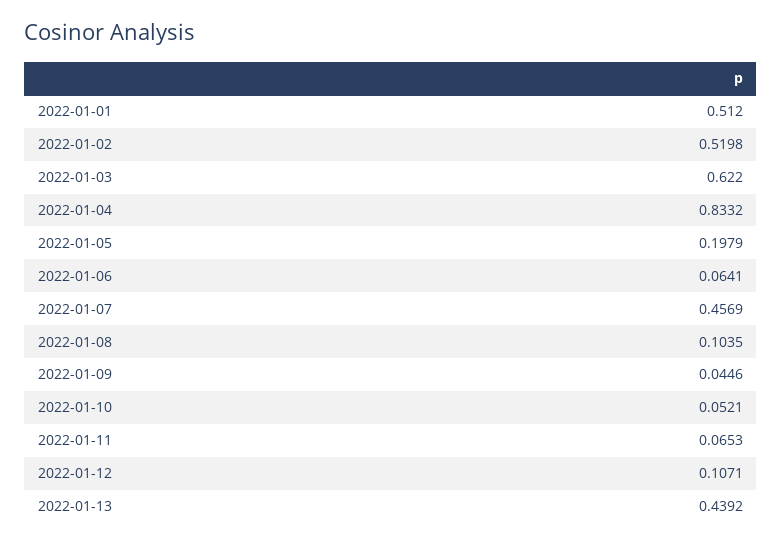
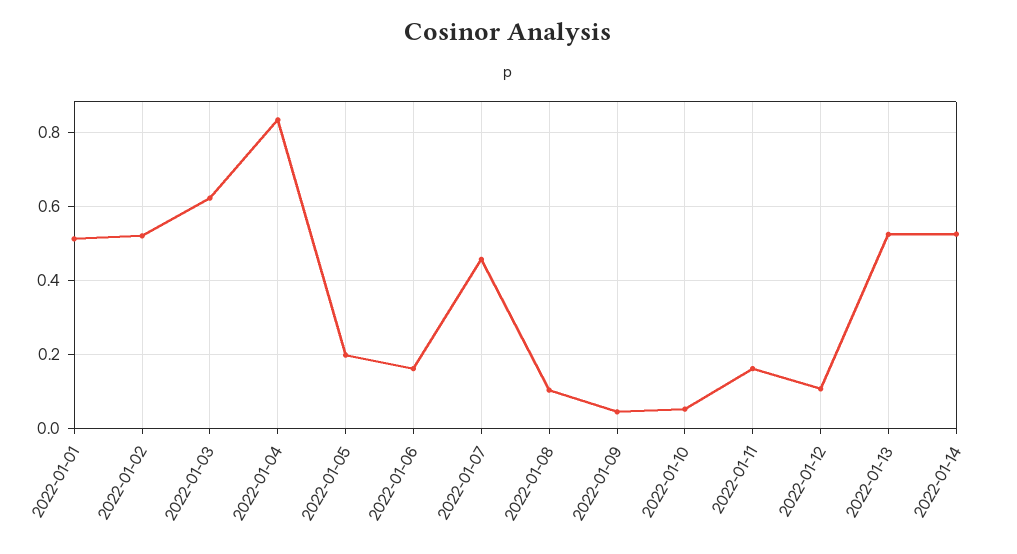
2022-01-06: 0.0641 -> 0.16
2022-01-11: 0.0653 -> 0.16
2022-01-13: 0.4392 -> 0.52
2022-01-14: none -> 0.52

